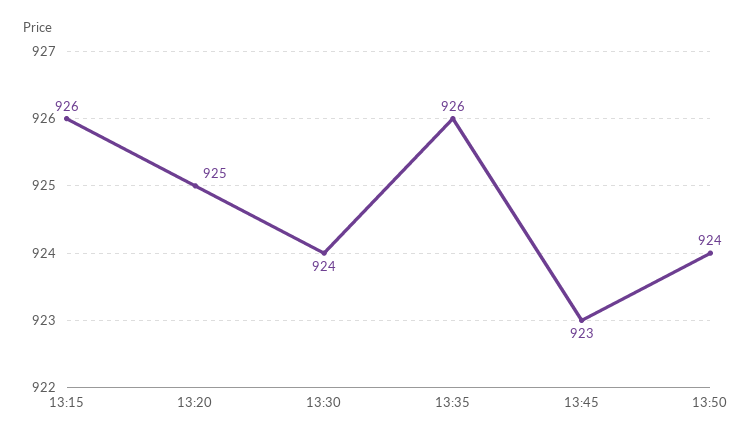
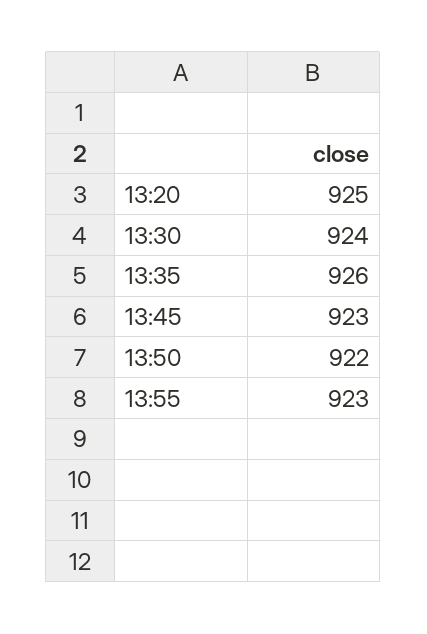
13:15: 926 -> none
13:50: 924 -> 922
13:55: none -> 923

